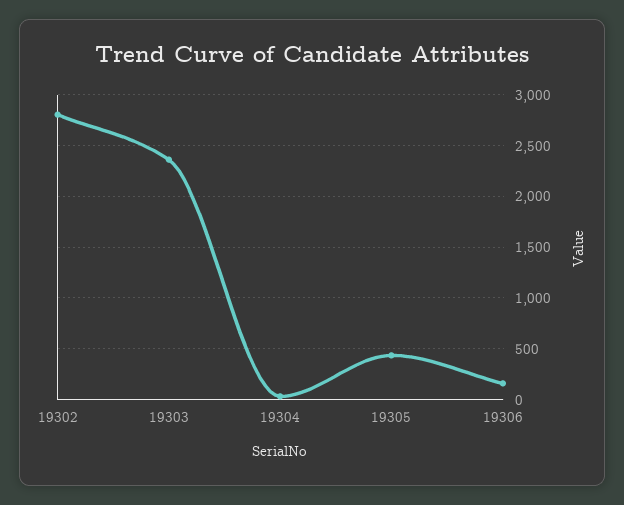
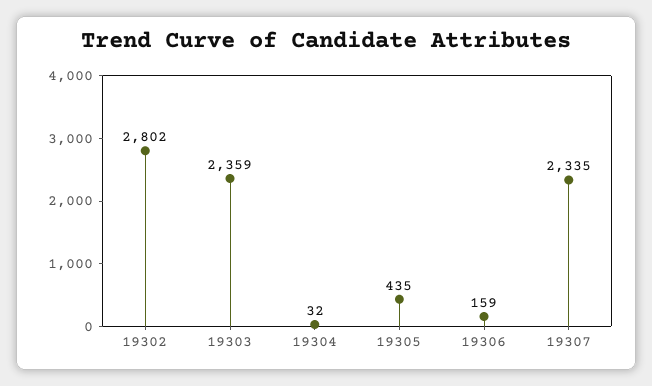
19307: none -> 2335

